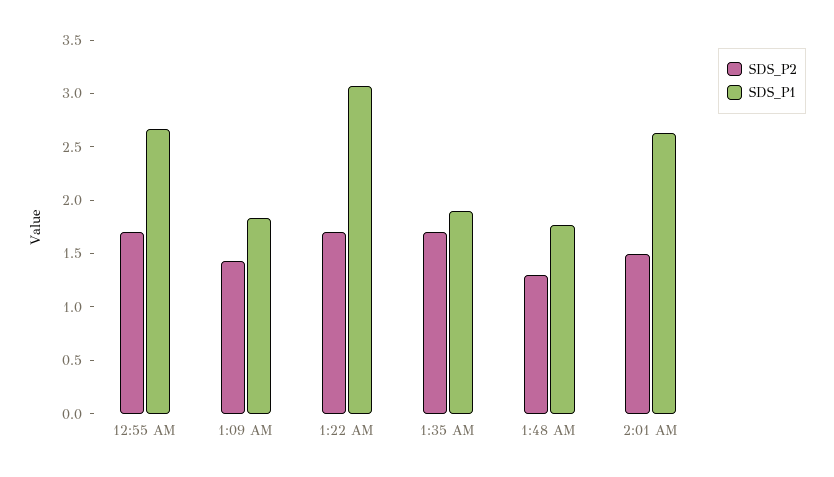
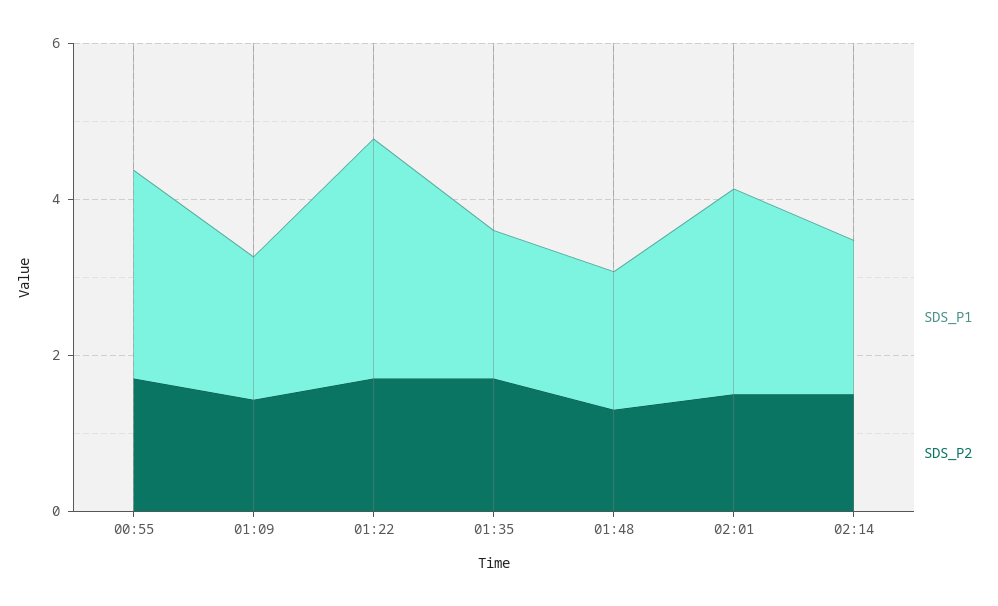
SDS_P1, 02:14: none -> 2
SDS_P2, 02:14: none -> 1.5

